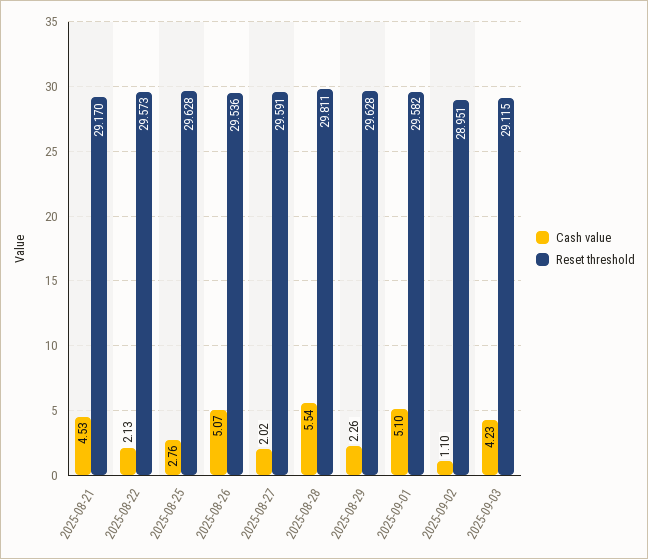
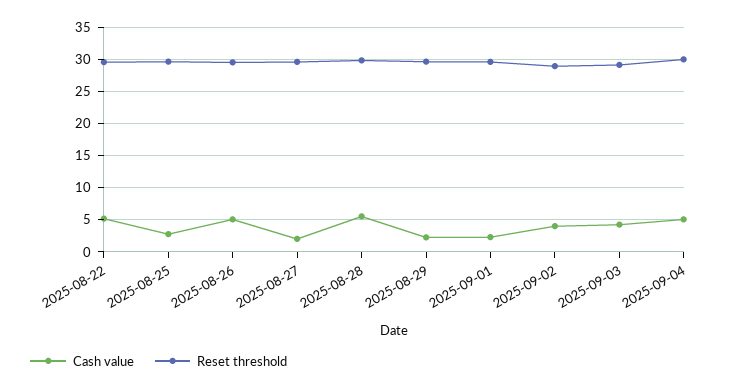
Cash value, 2025-08-21: 4.53 -> none
Reset threshold, 2025-08-21: 29.17 -> none
Cash value, 2025-08-22: 2.13 -> 5
Cash value, 2025-09-01: 5.1 -> 2
Cash value, 2025-09-02: 1.1 -> 4
Cash value, 2025-09-04: none -> 5
Reset threshold, 2025-09-04: none -> 30

